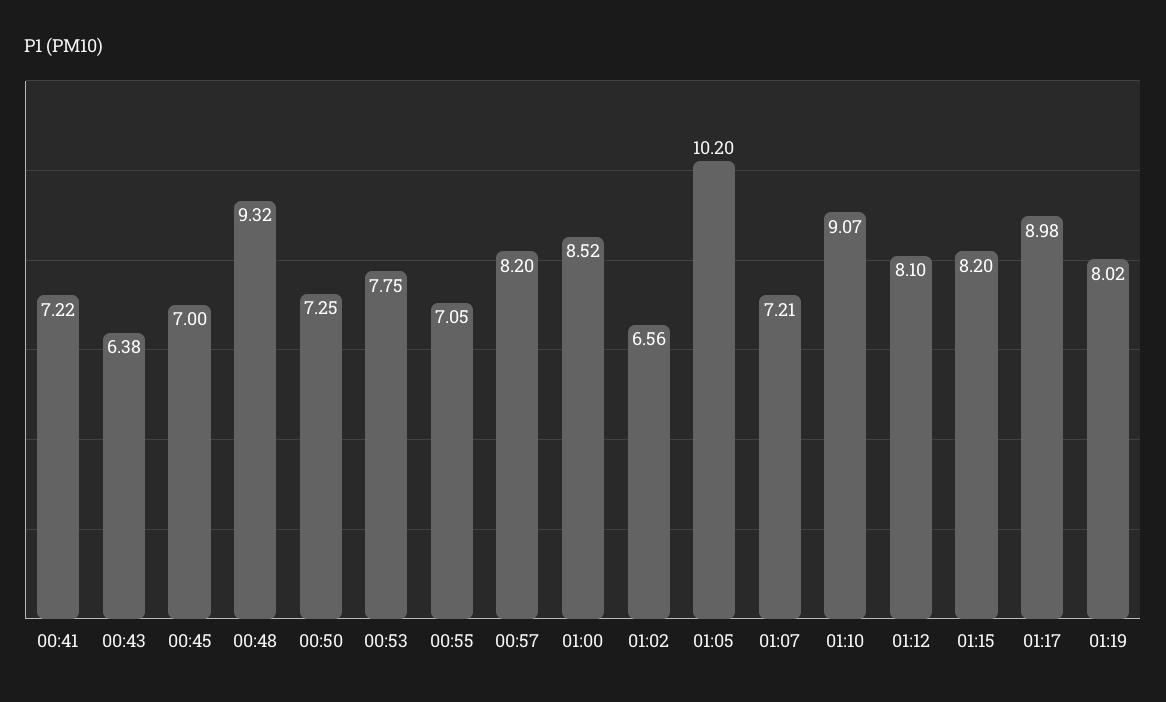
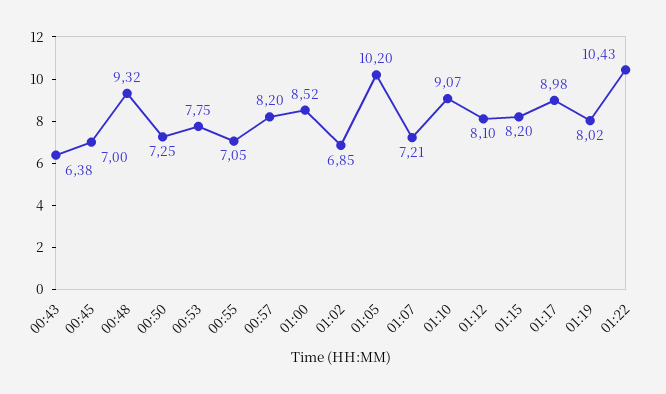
00:41: 7.22 -> none
01:02: 6.56 -> 6.85
01:22: none -> 10.43

